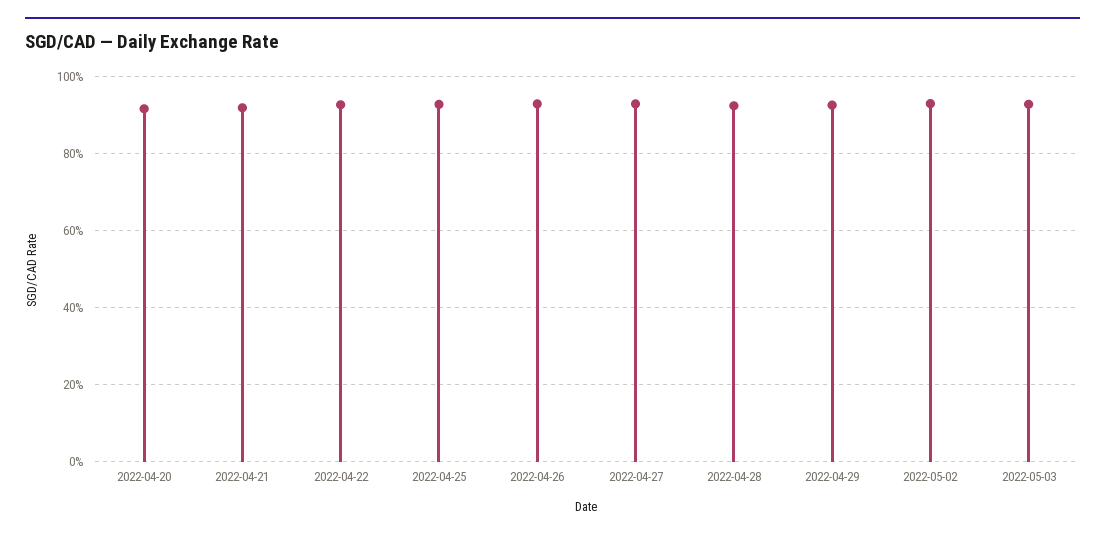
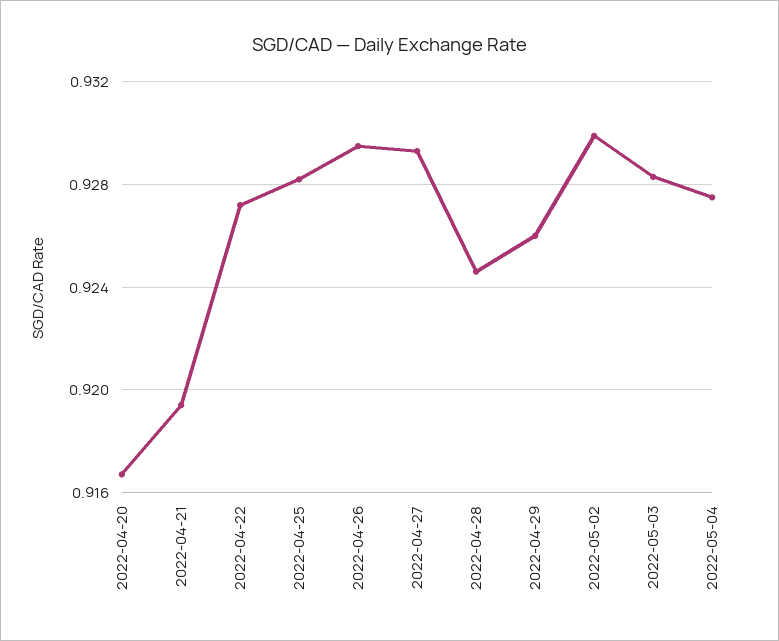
2022-05-04: none -> 0.9275

